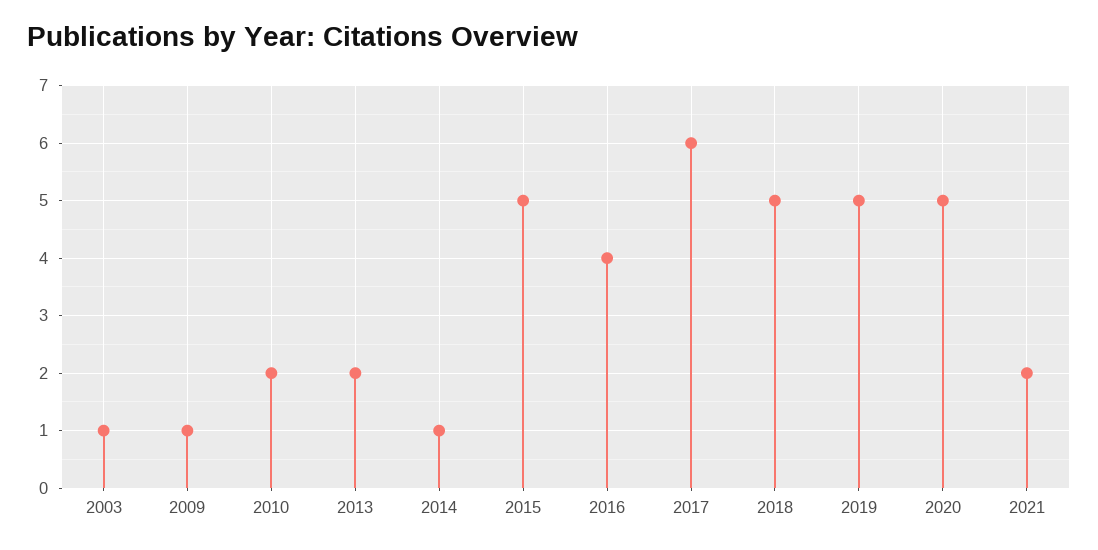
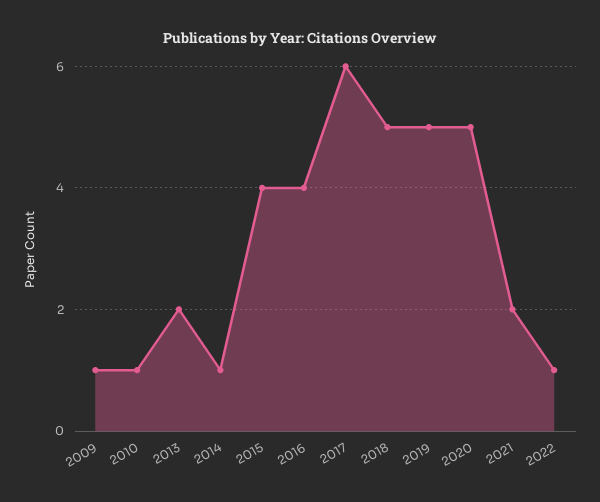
2003: 1 -> none
2010: 2 -> 1
2015: 5 -> 4
2022: none -> 1

